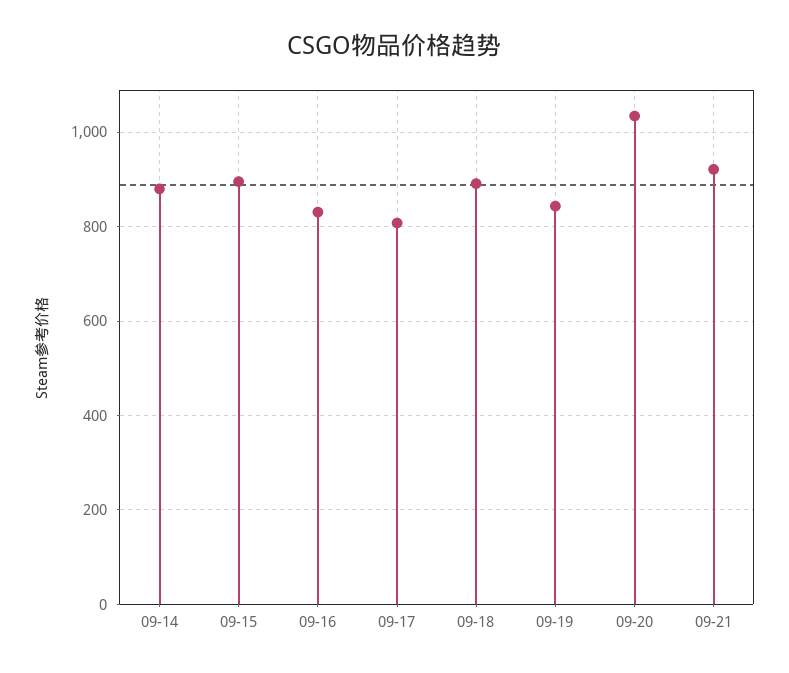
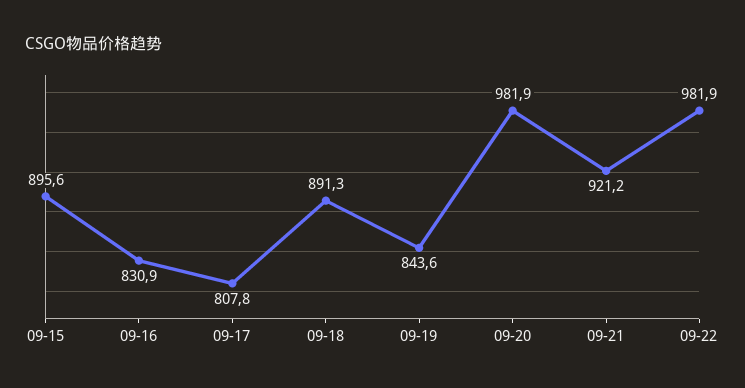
09-14: 880 -> none
09-20: 1040 -> 981.9
09-22: none -> 981.9

